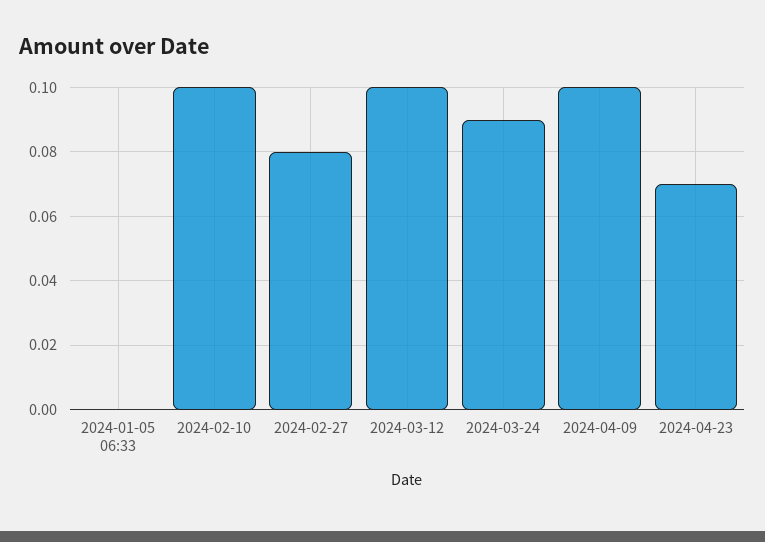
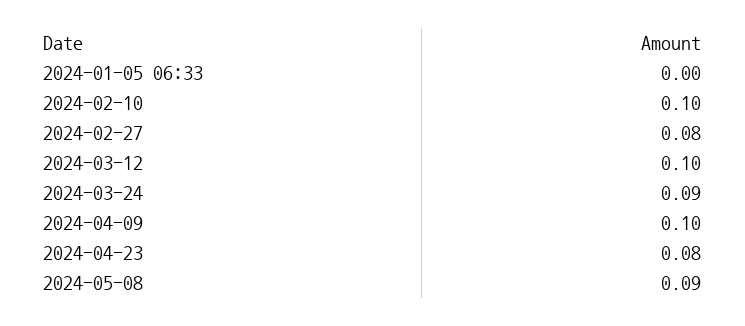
2024-04-23: 0.07 -> 0.08
2024-05-08: none -> 0.09

